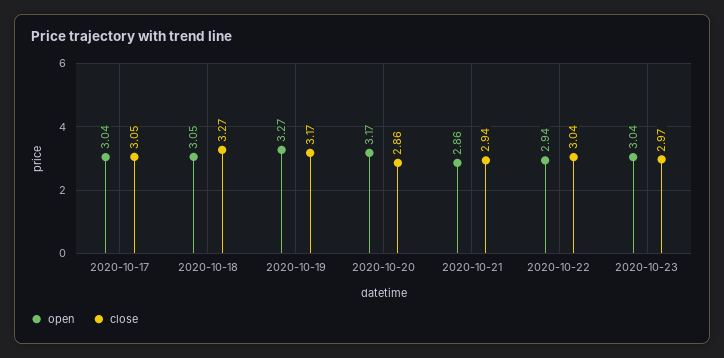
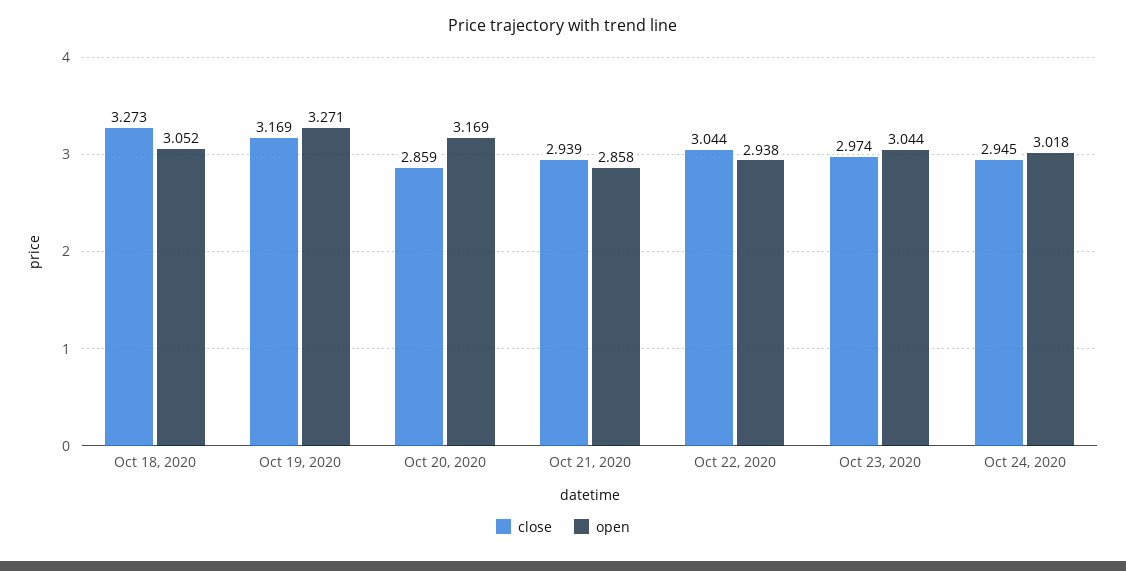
open, 2020-10-17: 3.04 -> none
close, 2020-10-17: 3.05 -> none
close, Oct 24, 2020: none -> 2.945
open, Oct 24, 2020: none -> 3.018

